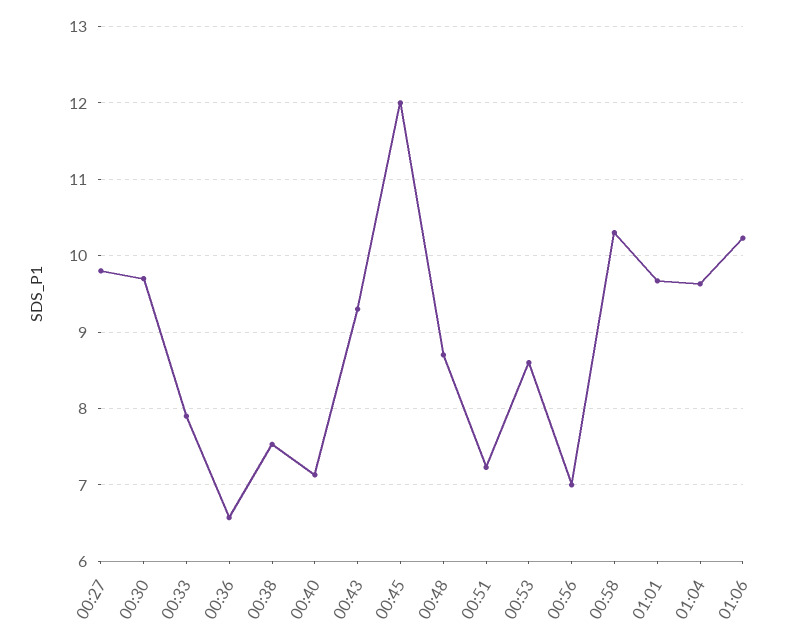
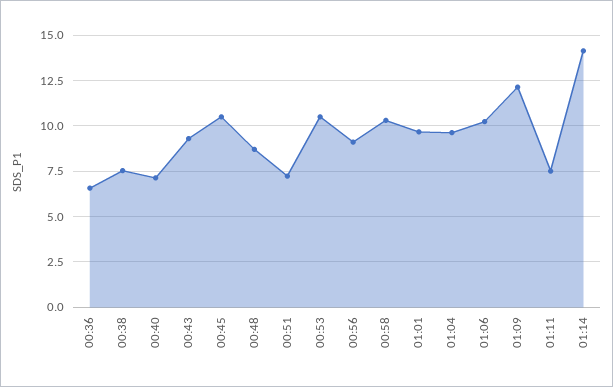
00:27: 9.8 -> none
00:30: 9.7 -> none
00:33: 7.9 -> none
00:45: 12 -> 10.5
00:53: 8.6 -> 10.5
00:56: 7 -> 9
01:09: none -> 12
01:11: none -> 7.5
01:14: none -> 14

